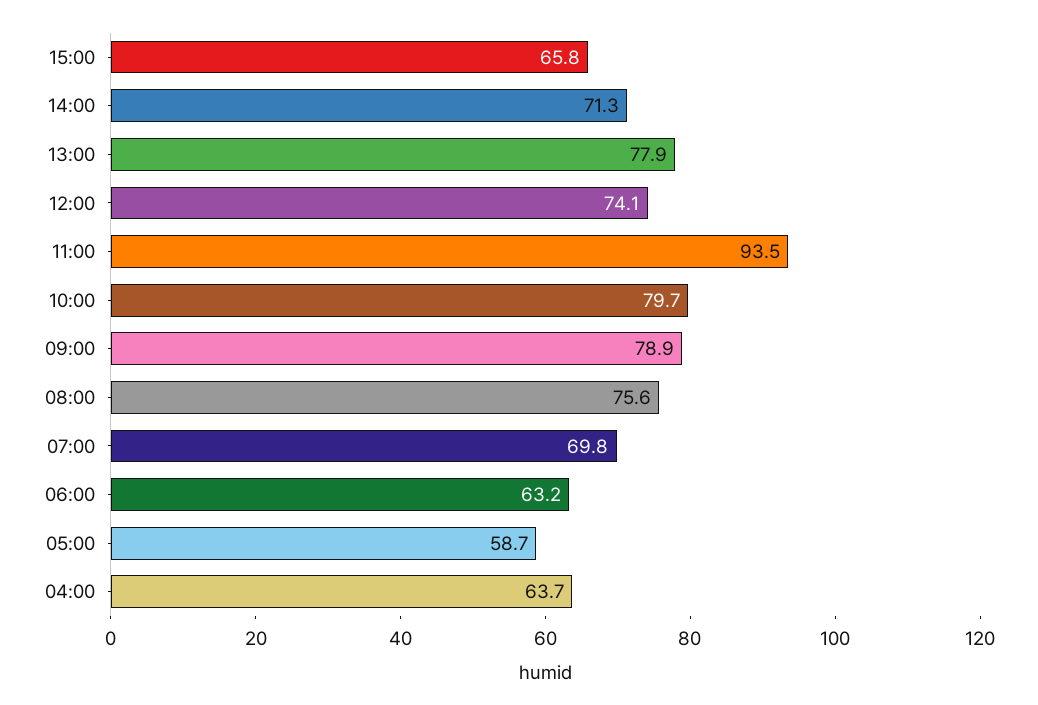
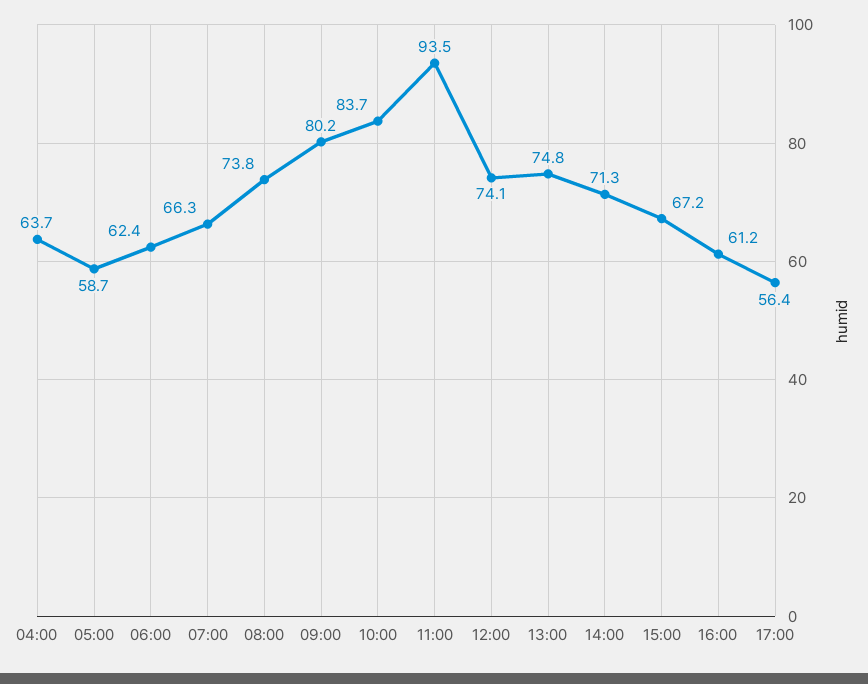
15:00: 65.8 -> 67.2
13:00: 77.9 -> 74.8
10:00: 79.7 -> 83.7
09:00: 78.9 -> 80.2
08:00: 75.6 -> 73.8
07:00: 69.8 -> 66.3
06:00: 63.2 -> 62.4
16:00: none -> 61.2
17:00: none -> 56.4

